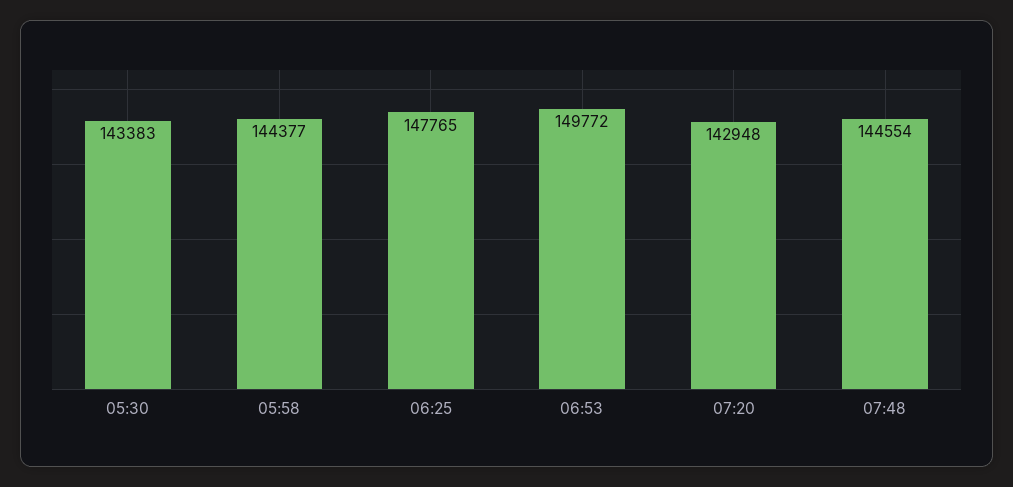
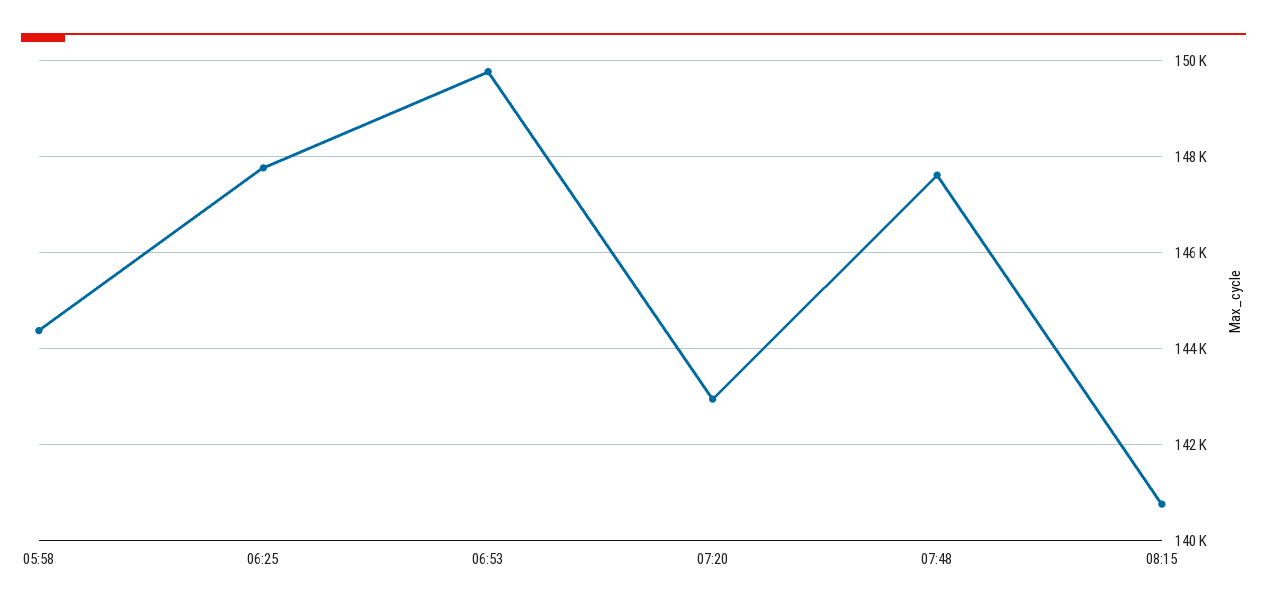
05:30: 143383 -> none
07:48: 144554 -> 147600
08:15: none -> 140800

